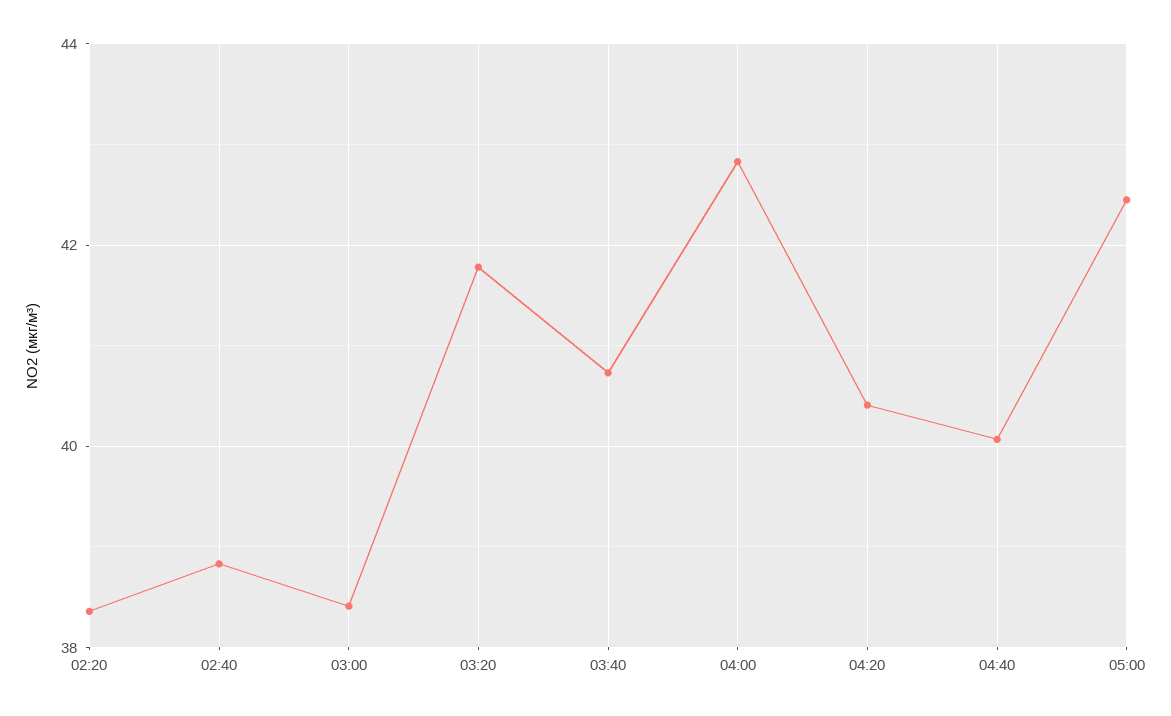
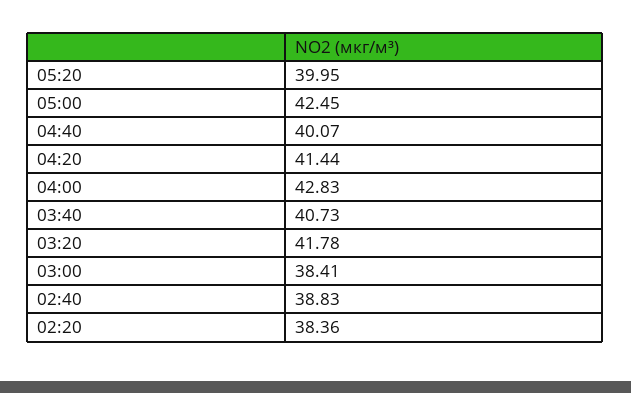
04:20: 40.4 -> 41.44
05:20: none -> 39.95

